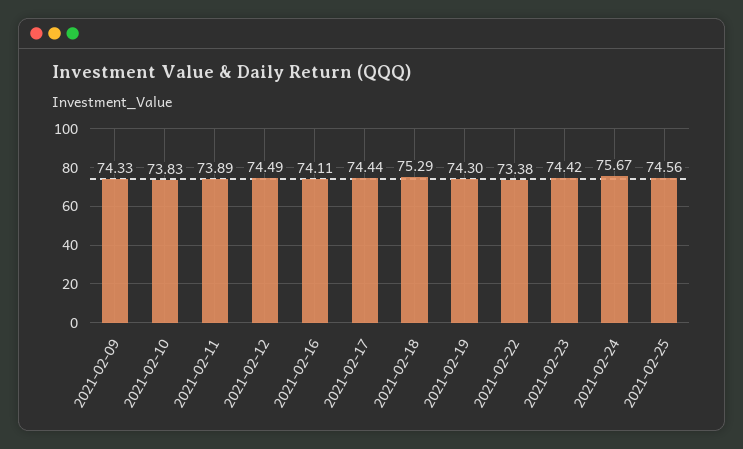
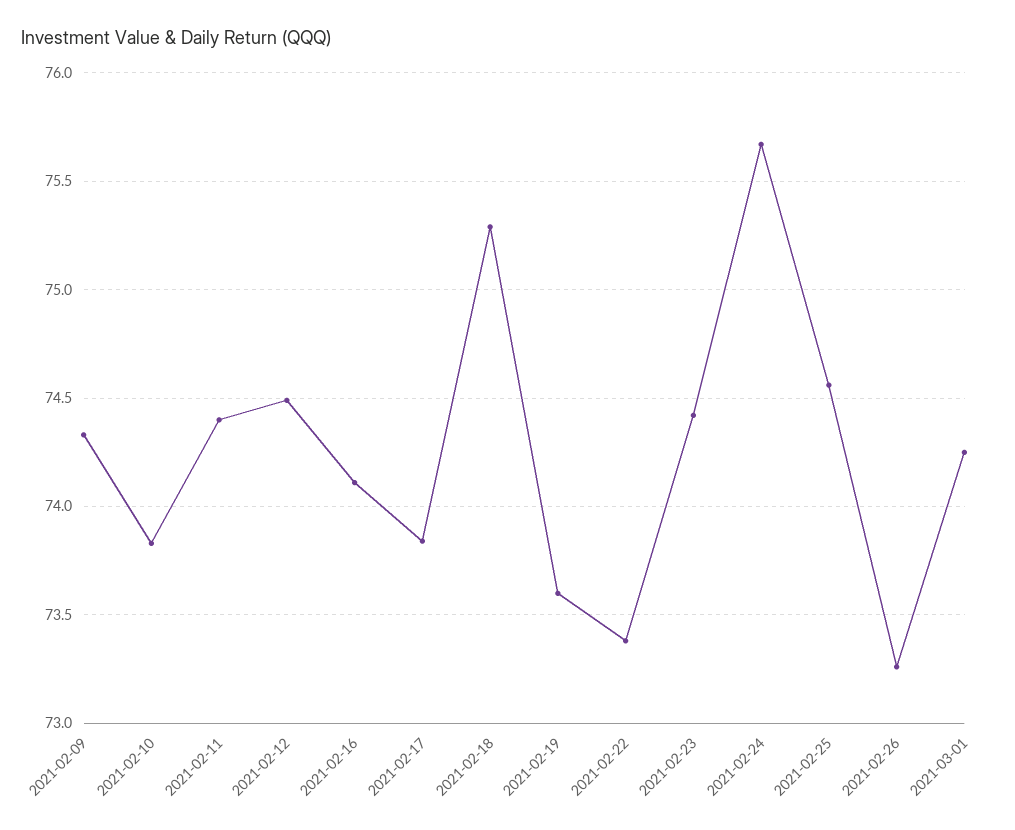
2021-02-11: 73.89 -> 74.4
2021-02-17: 74.44 -> 73.85
2021-02-19: 74.3 -> 73.6
2021-02-26: none -> 73.25
2021-03-01: none -> 74.25

